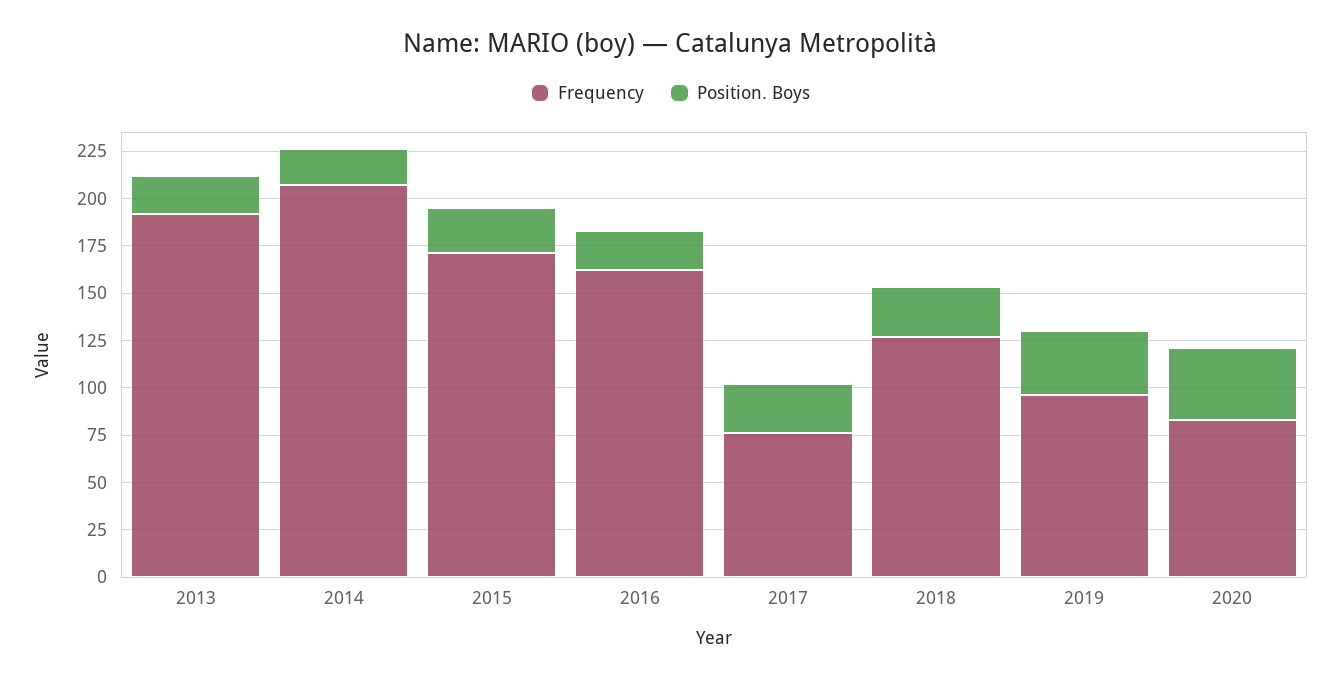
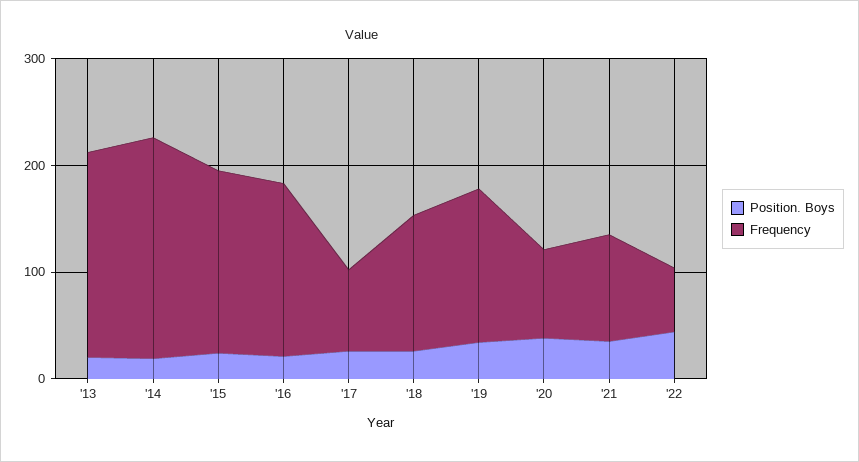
Frequency, 2019: 95 -> 140
Position. Boys, '21: none -> 40
Frequency, '21: none -> 100
Position. Boys, '22: none -> 40
Frequency, '22: none -> 60

